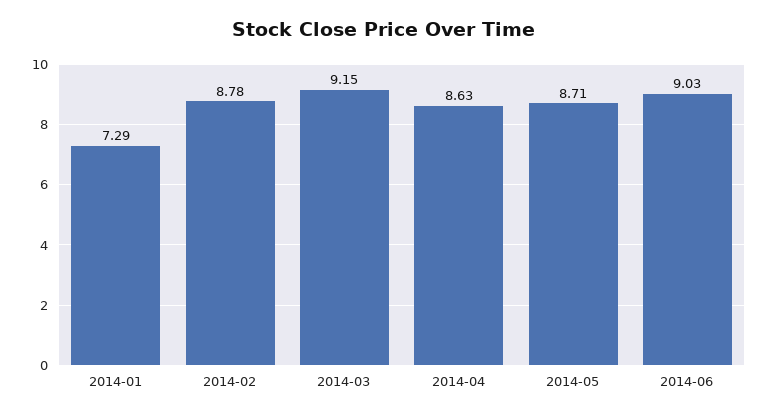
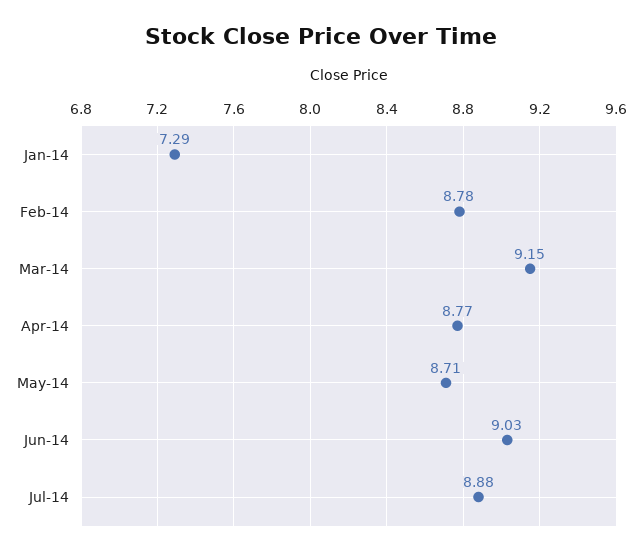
2014-04: 8.63 -> 8.77
Jul-14: none -> 8.88

